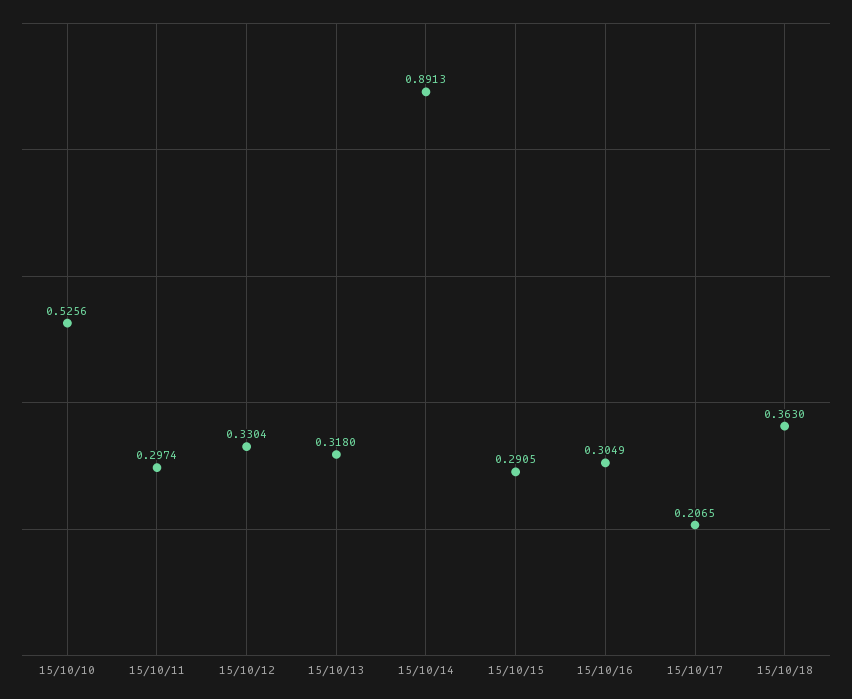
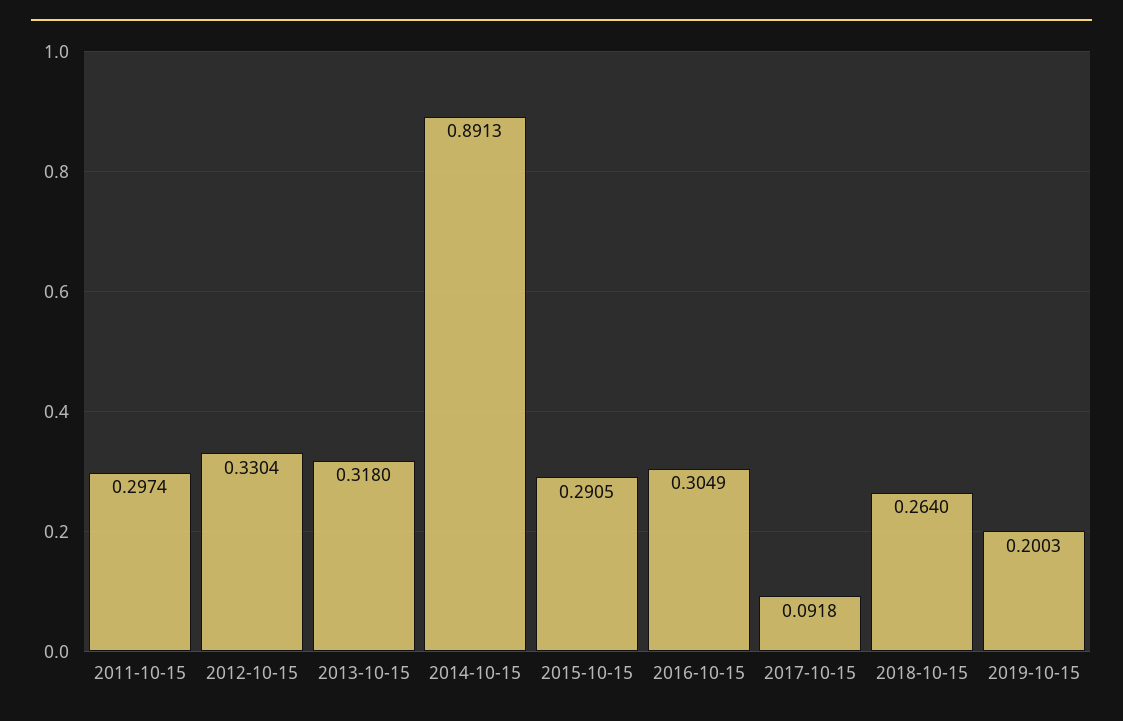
15/10/10: 0.5256 -> none
15/10/17: 0.2065 -> 0.0918
15/10/18: 0.363 -> 0.264
2019-10-15: none -> 0.2003

